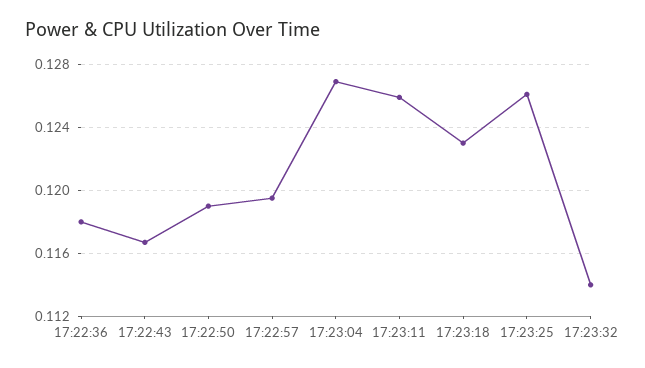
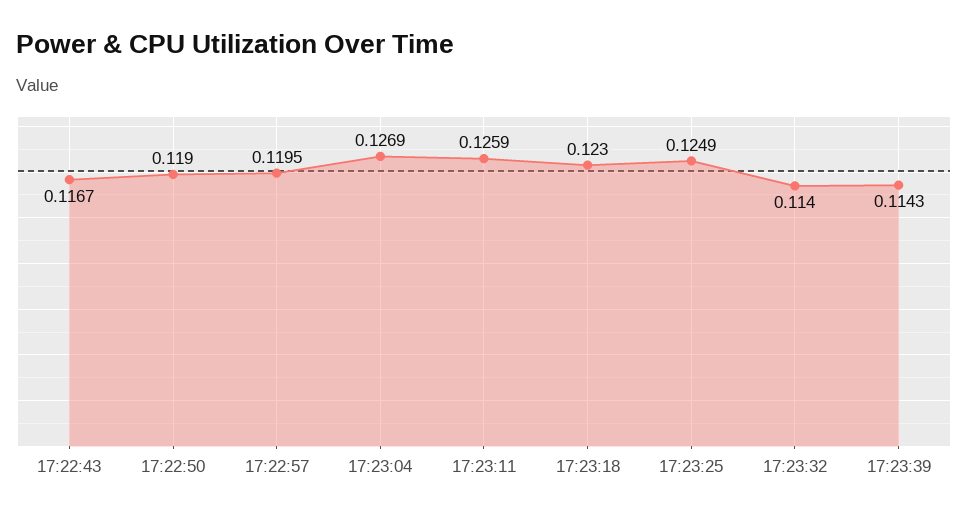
17:22:36: 0.118 -> none
17:23:25: 0.126 -> 0.1249
17:23:39: none -> 0.1143

